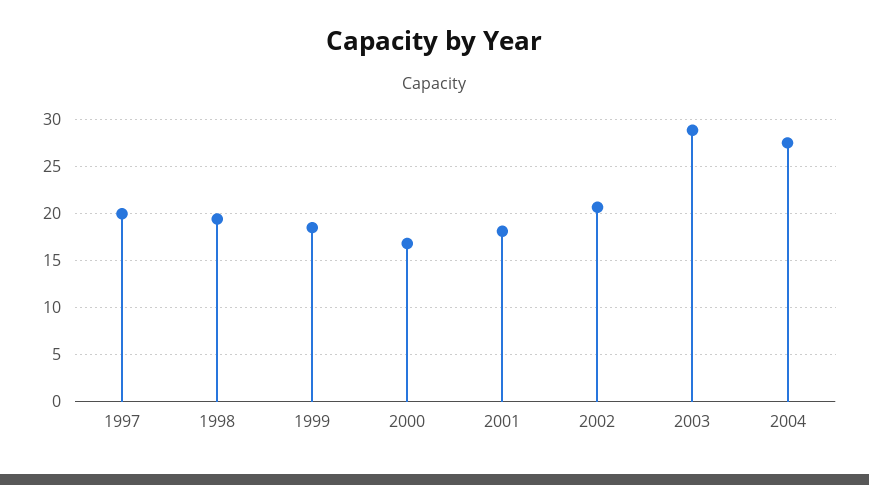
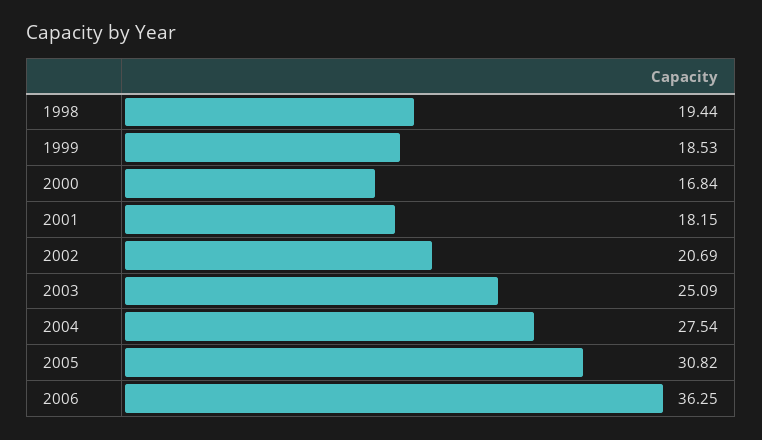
1997: 20 -> none
2003: 29 -> 25.09
2005: none -> 30.82
2006: none -> 36.25

